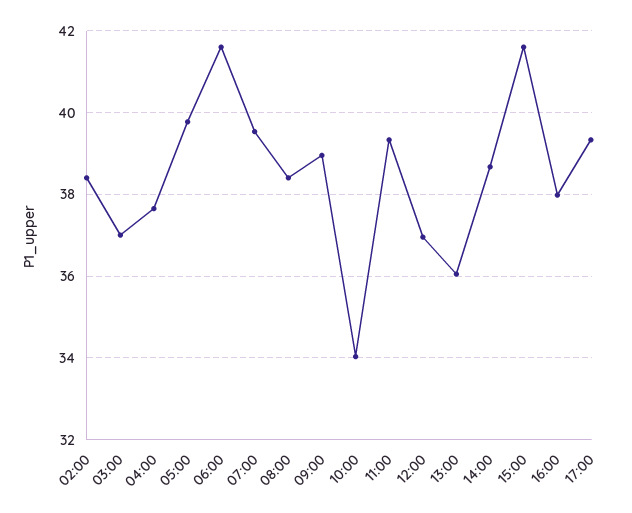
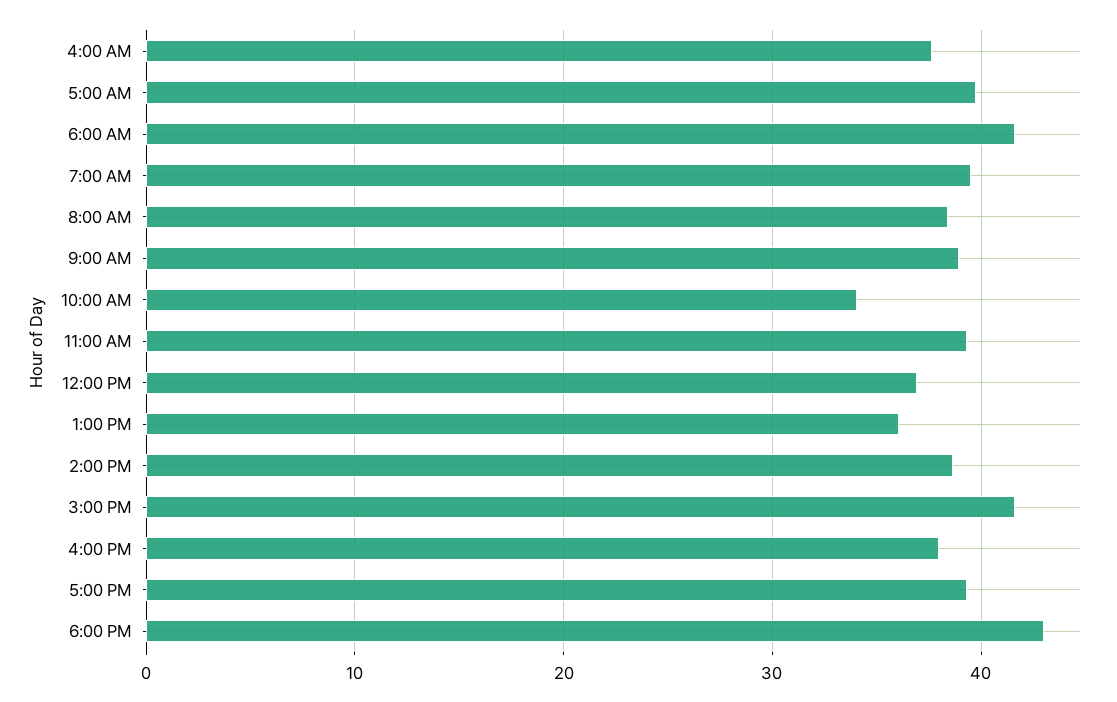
02:00: 38.4 -> none
03:00: 37 -> none
6:00 PM: none -> 43

